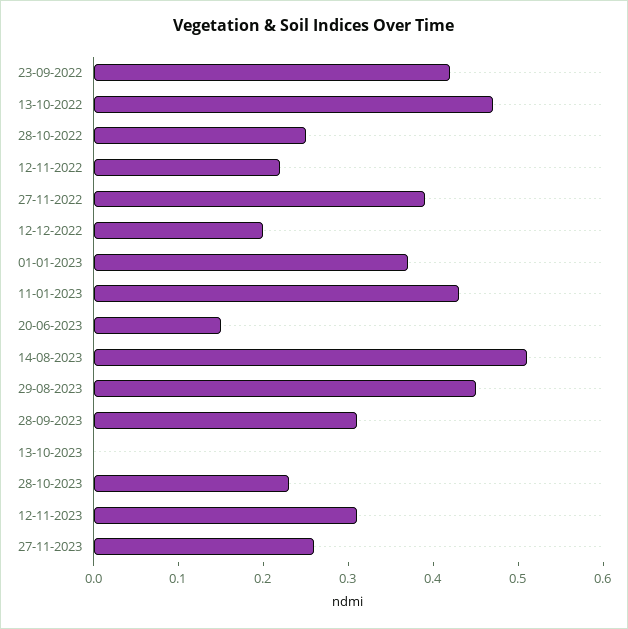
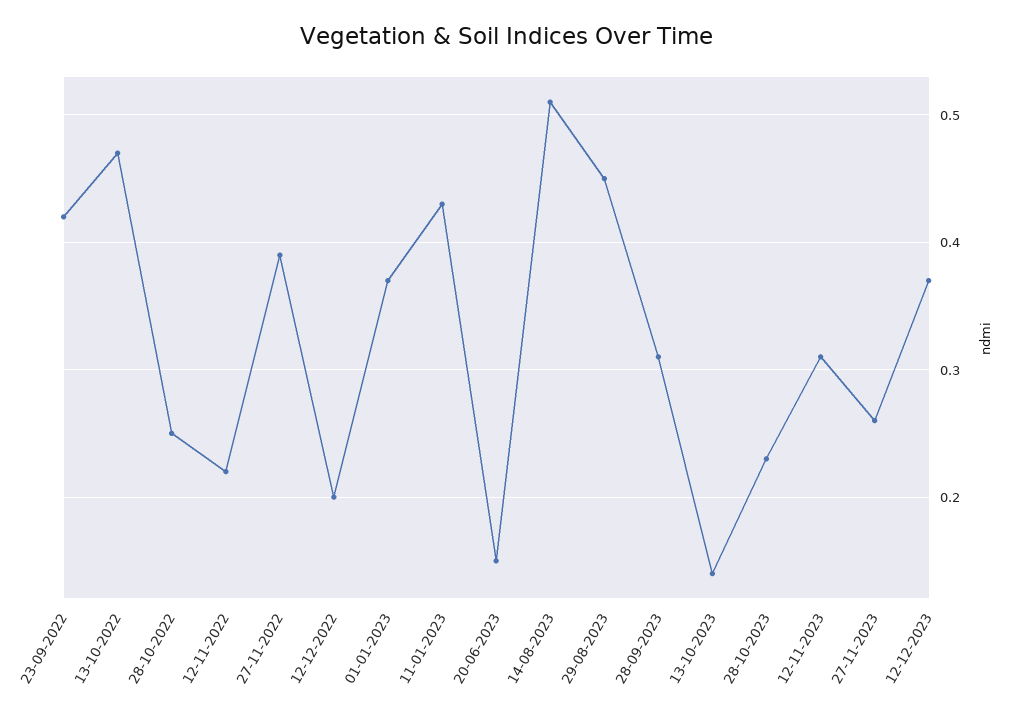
13-10-2023: 0 -> 0.14
12-12-2023: none -> 0.37

